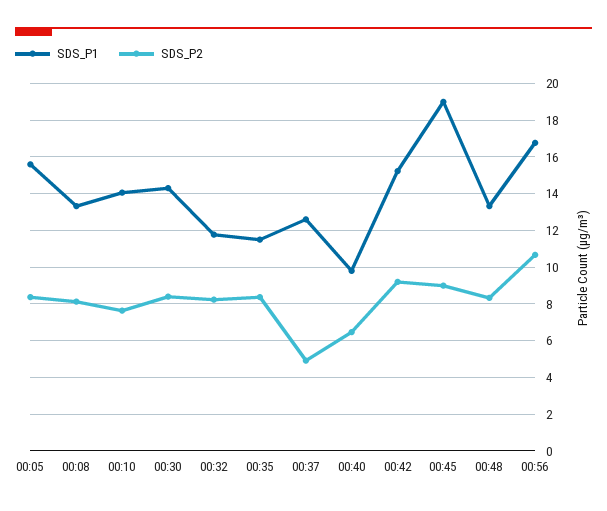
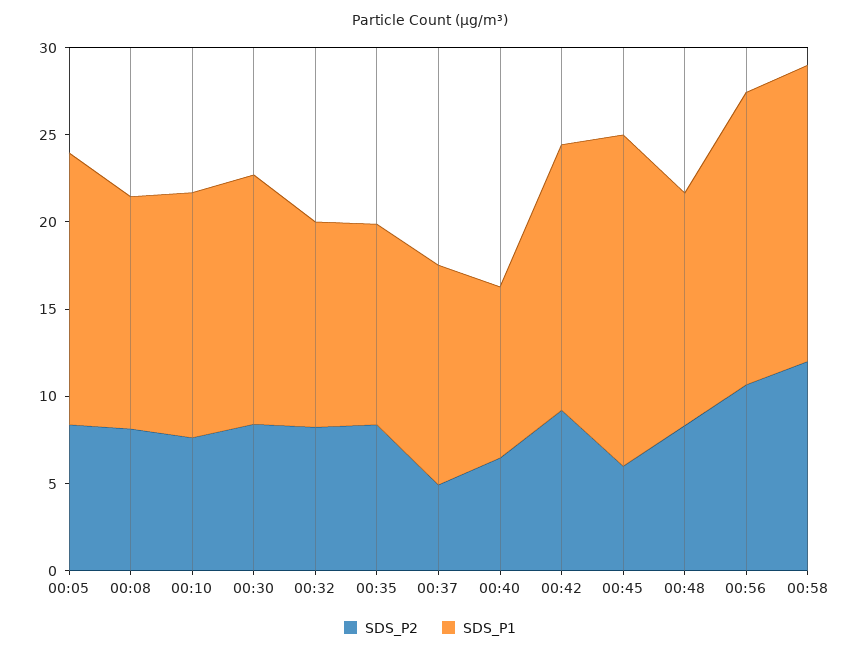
SDS_P2, 00:45: 9 -> 6
SDS_P2, 00:58: none -> 12
SDS_P1, 00:58: none -> 17

